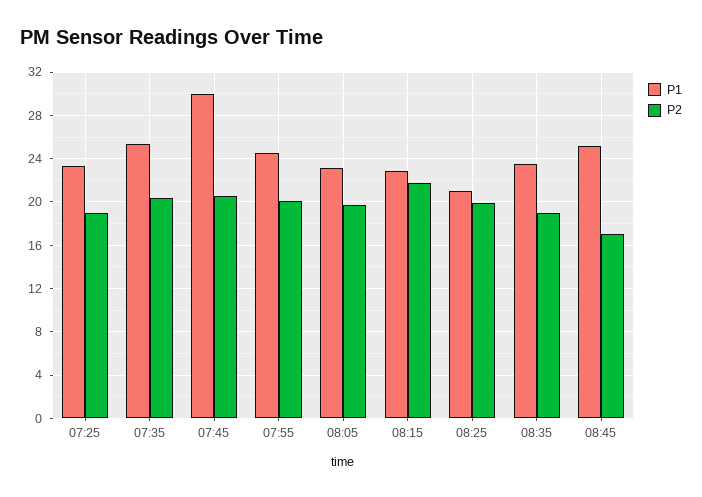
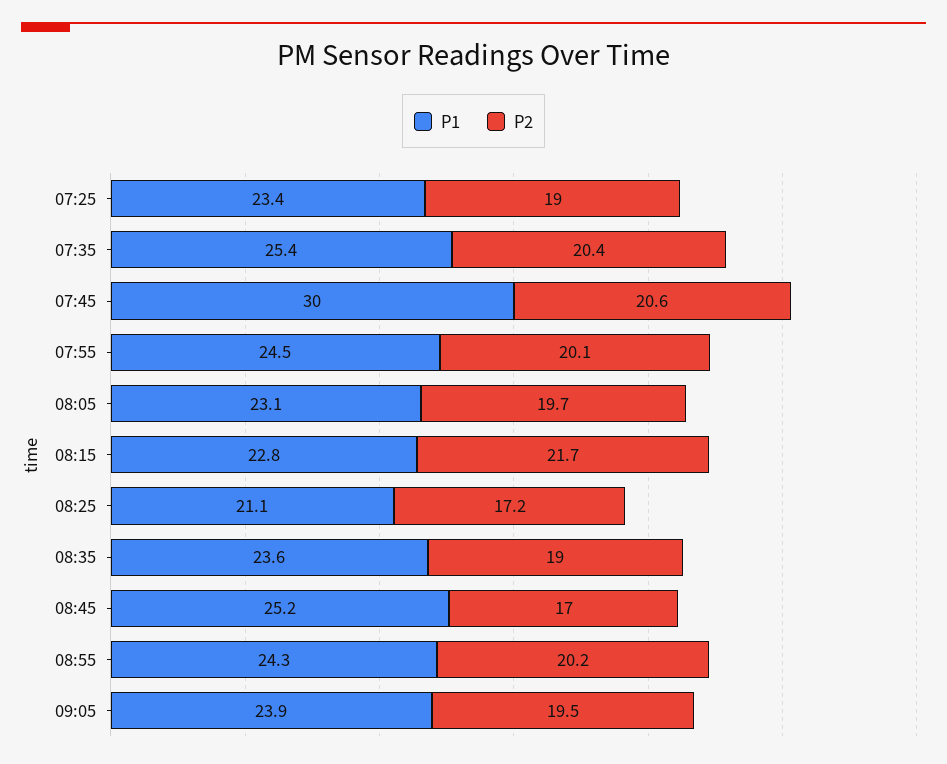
P2, 08:25: 20 -> 17.2
P1, 08:55: none -> 24.3
P2, 08:55: none -> 20.2
P1, 09:05: none -> 23.9
P2, 09:05: none -> 19.5

